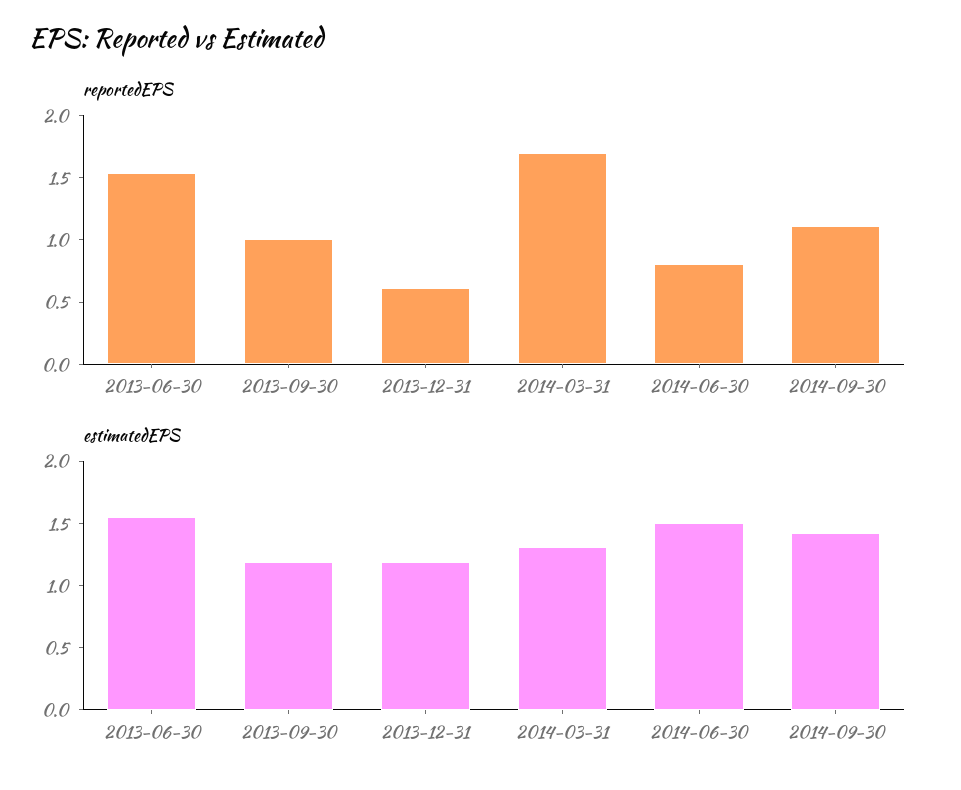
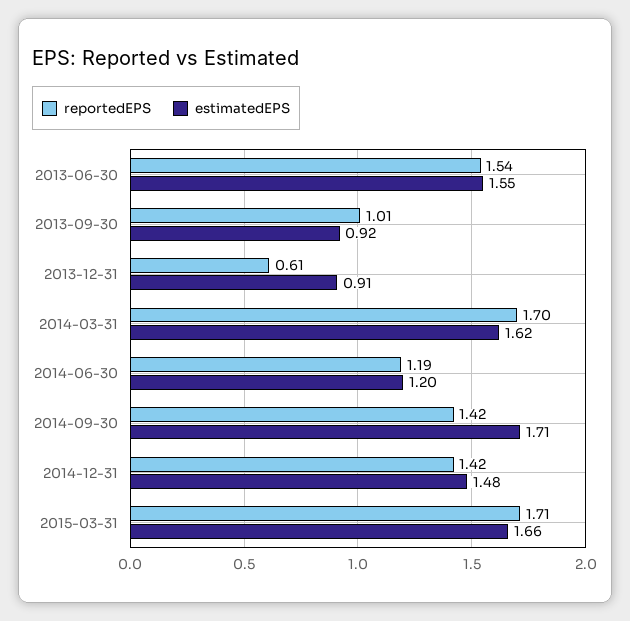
reportedEPS, 2014-06-30: 0.8 -> 1.19
reportedEPS, 2014-09-30: 1.1 -> 1.42
estimatedEPS, 2013-09-30: 1.2 -> 0.92
estimatedEPS, 2013-12-31: 1.2 -> 0.91
estimatedEPS, 2014-03-31: 1.3 -> 1.62
estimatedEPS, 2014-06-30: 1.5 -> 1.2
estimatedEPS, 2014-09-30: 1.4 -> 1.71
reportedEPS, 2014-12-31: none -> 1.42
estimatedEPS, 2014-12-31: none -> 1.48
reportedEPS, 2015-03-31: none -> 1.71
estimatedEPS, 2015-03-31: none -> 1.66

